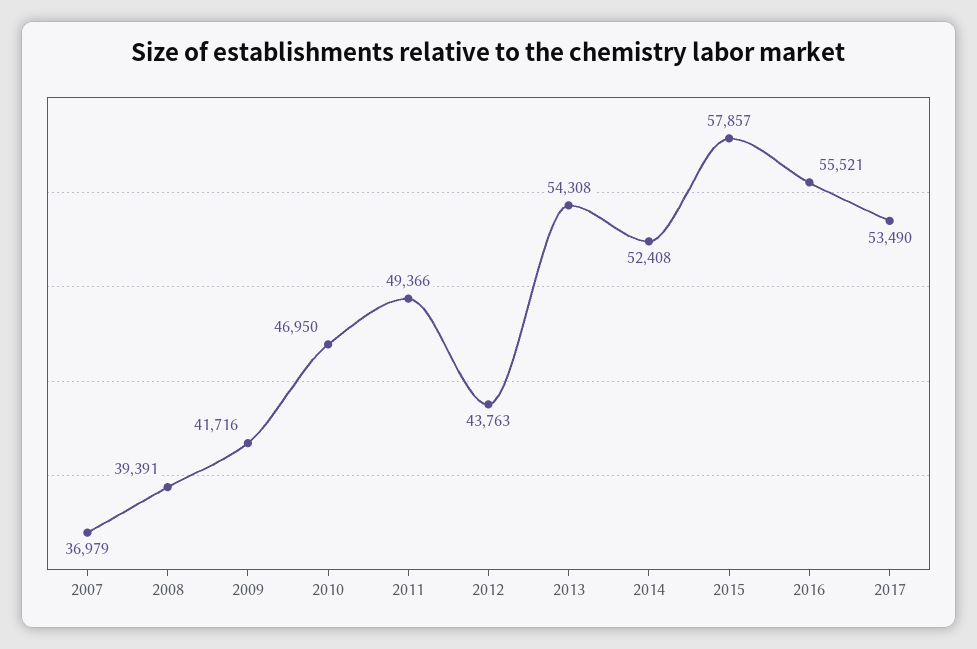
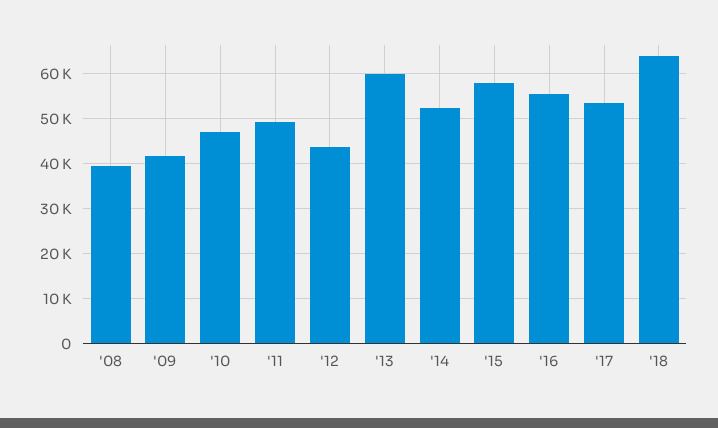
2007: 36979 -> none
2013: 54308 -> 60000
'18: none -> 64000

